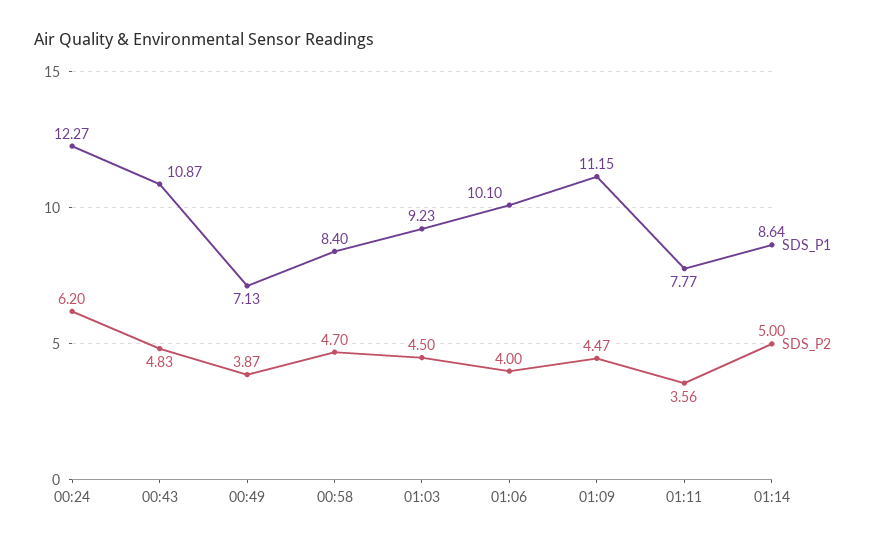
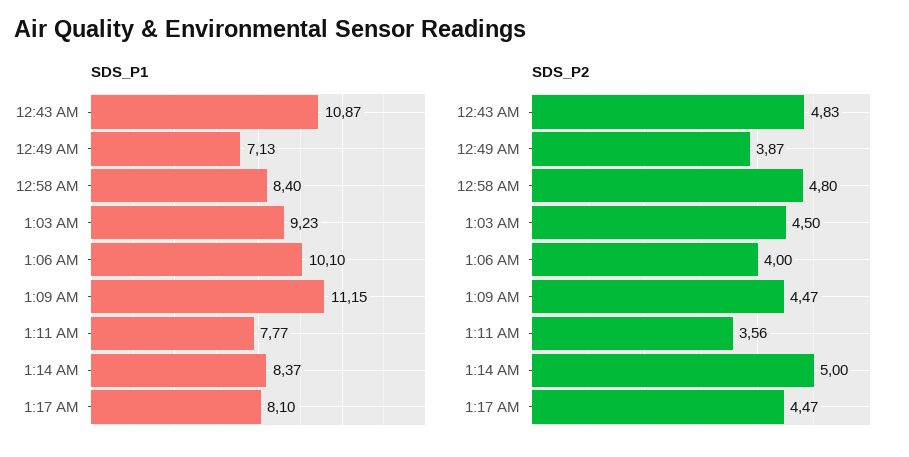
SDS_P1, 00:24: 12.27 -> none
SDS_P2, 00:24: 6.2 -> none
SDS_P2, 00:58: 4.7 -> 4.8
SDS_P1, 01:14: 8.64 -> 8.37
SDS_P1, 1:17 AM: none -> 8.1
SDS_P2, 1:17 AM: none -> 4.47

